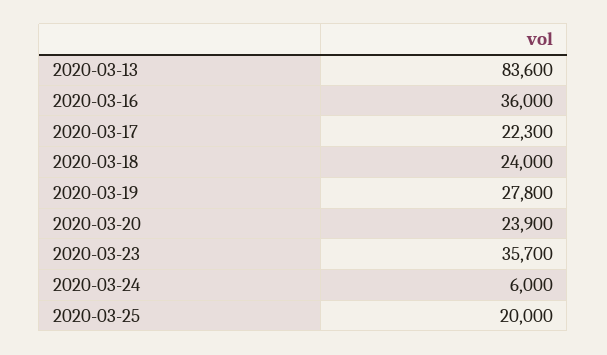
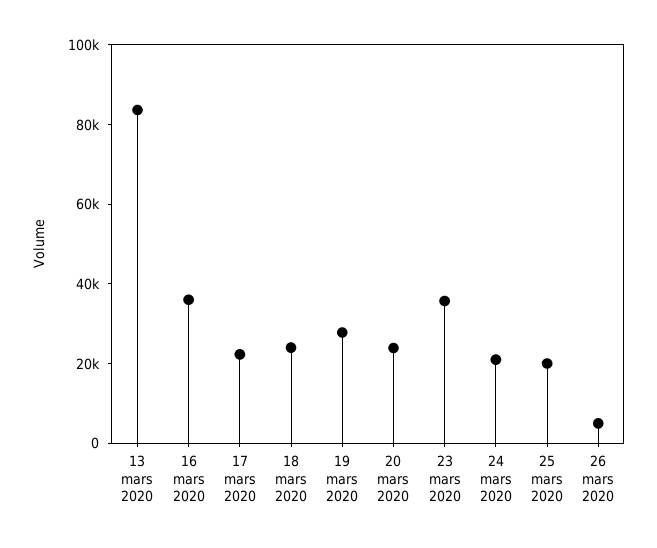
2020-03-24: 6000 -> 20000
26 mars 2020: none -> 5000

